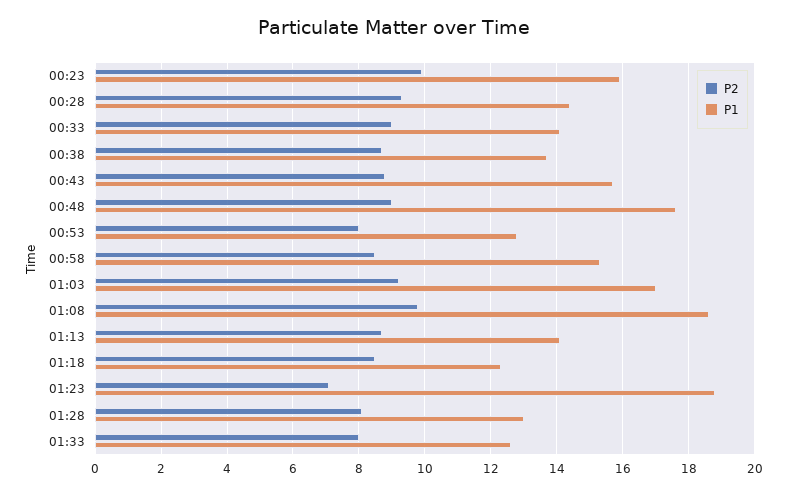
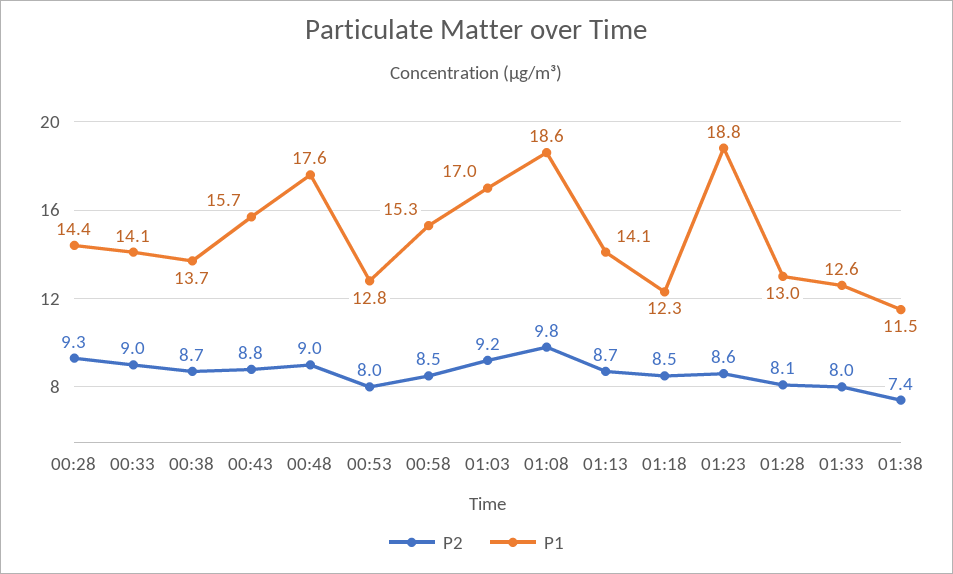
P2, 00:23: 10 -> none
P1, 00:23: 16 -> none
P2, 01:23: 7 -> 8.6
P2, 01:38: none -> 7.4
P1, 01:38: none -> 11.5

